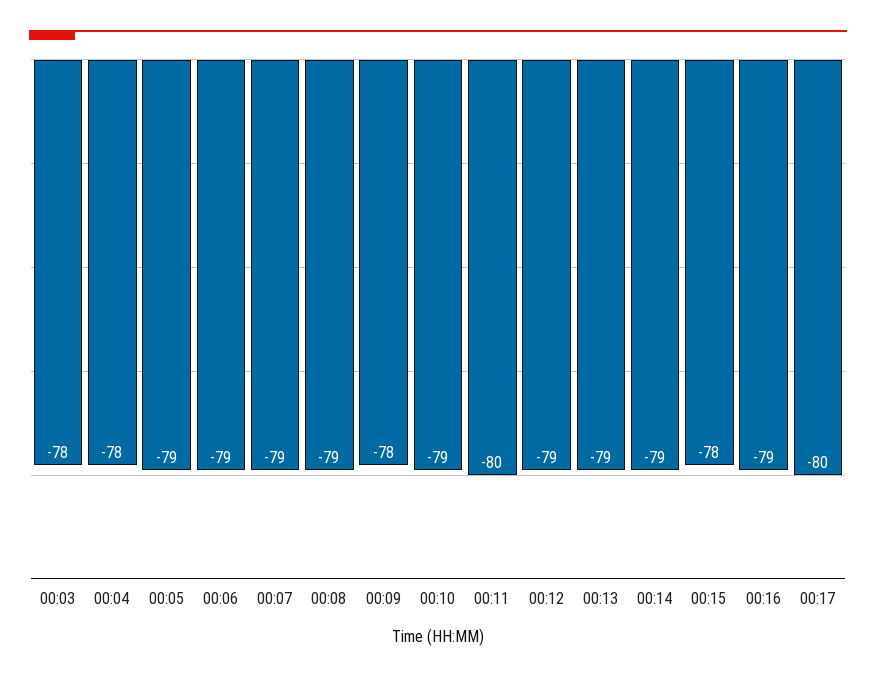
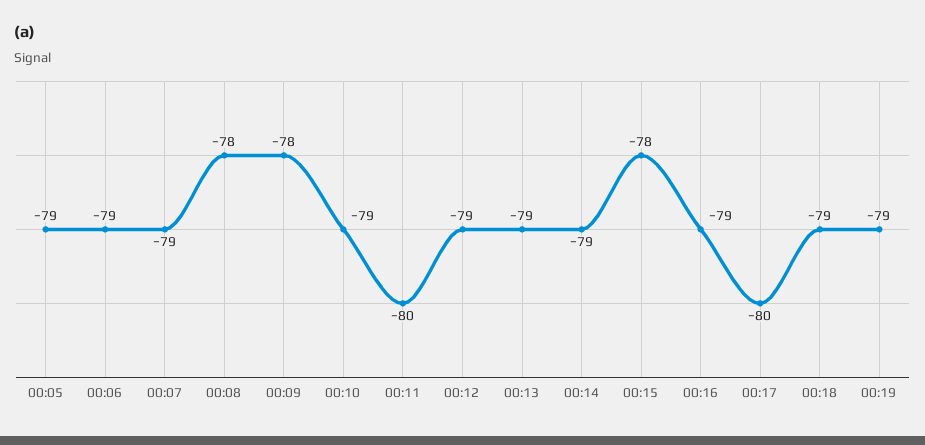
00:03: -78 -> none
00:04: -78 -> none
00:08: -79 -> -78
00:18: none -> -79
00:19: none -> -79

